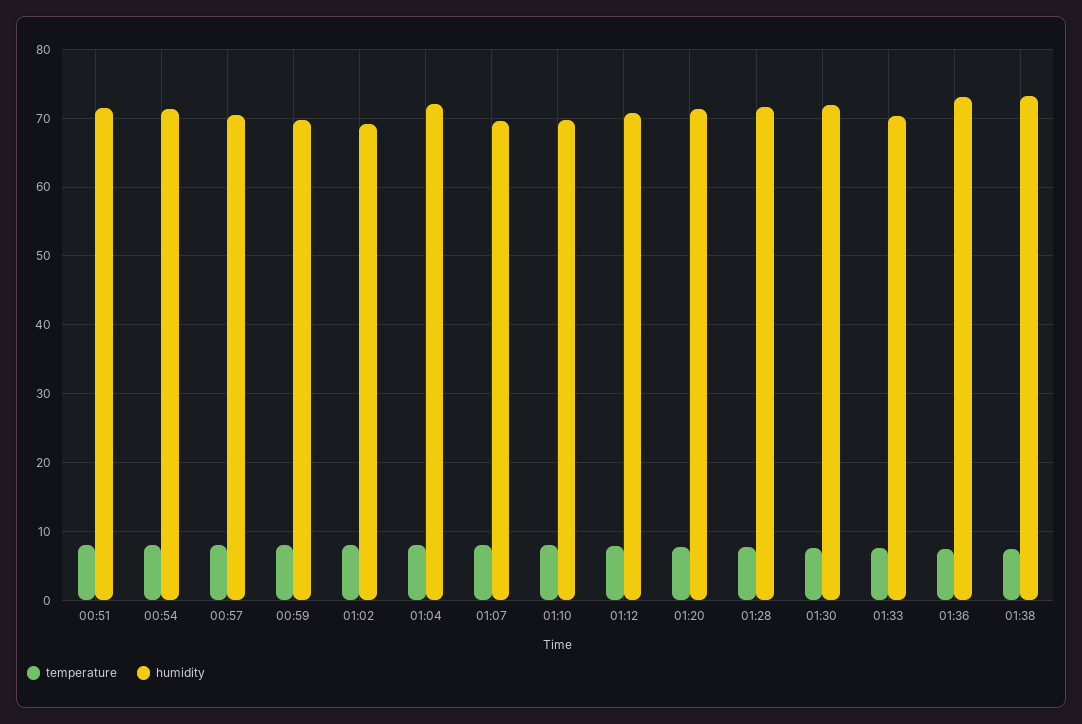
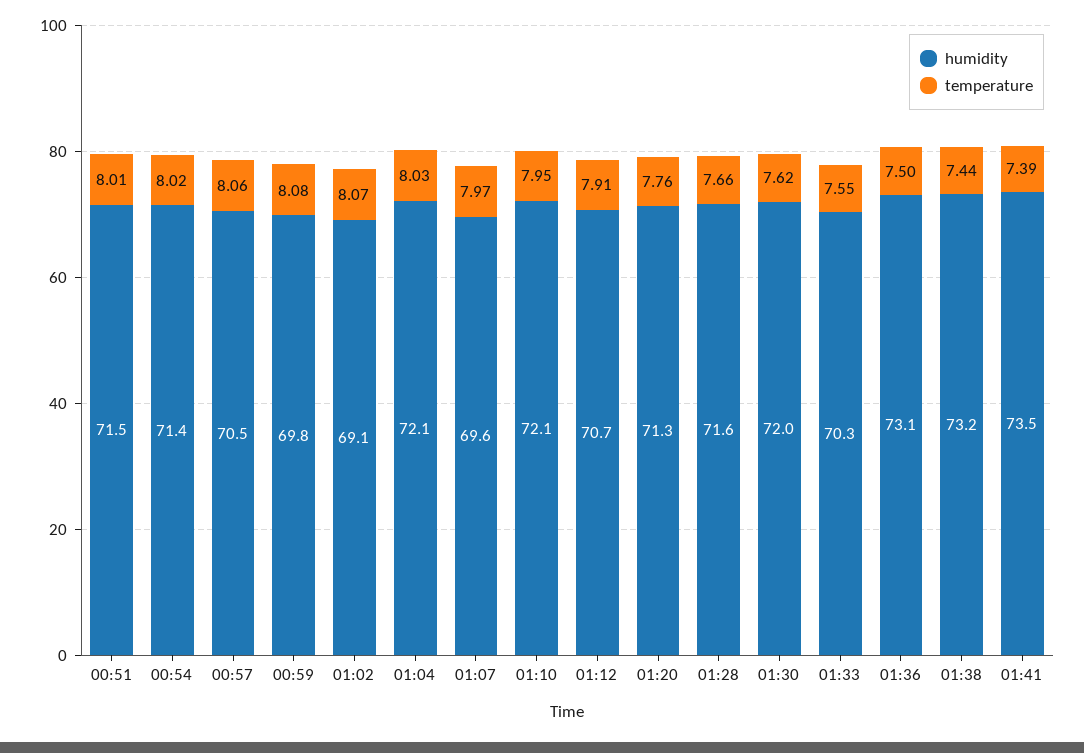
humidity, 01:10: 70 -> 72.1
humidity, 01:41: none -> 73.5
temperature, 01:41: none -> 7.39

